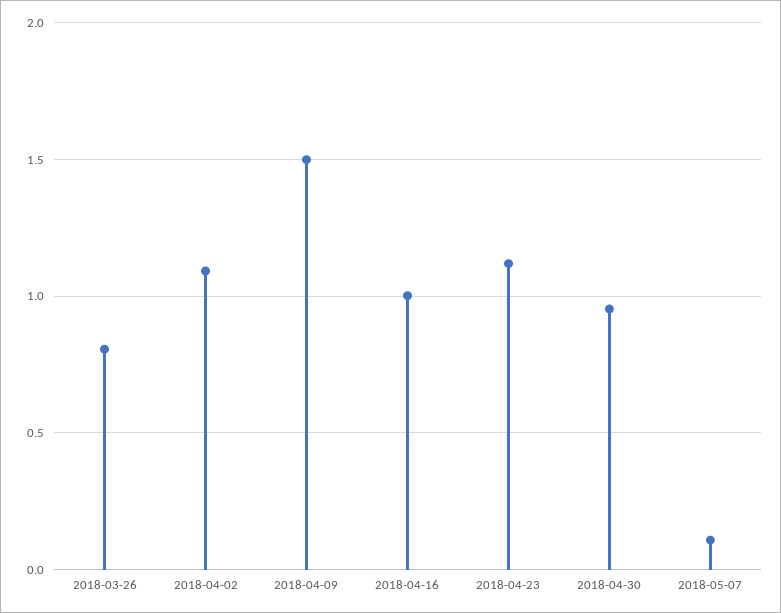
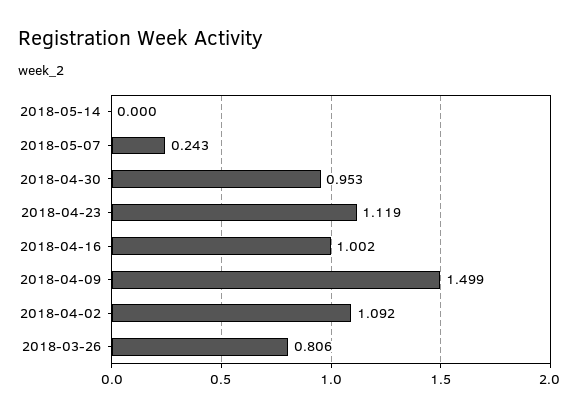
2018-05-07: 0.1 -> 0.243
2018-05-14: none -> 0

